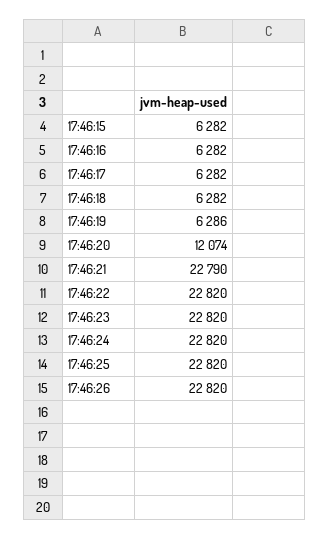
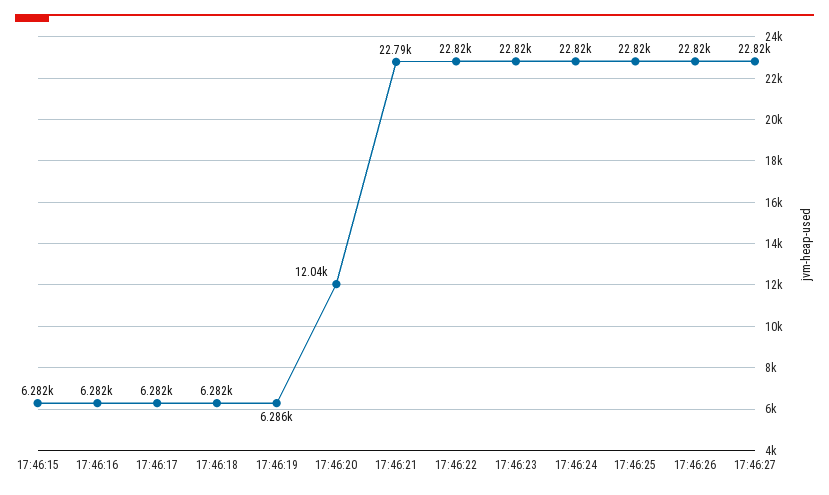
17:46:20: 12074 -> 12040
17:46:27: none -> 22820

